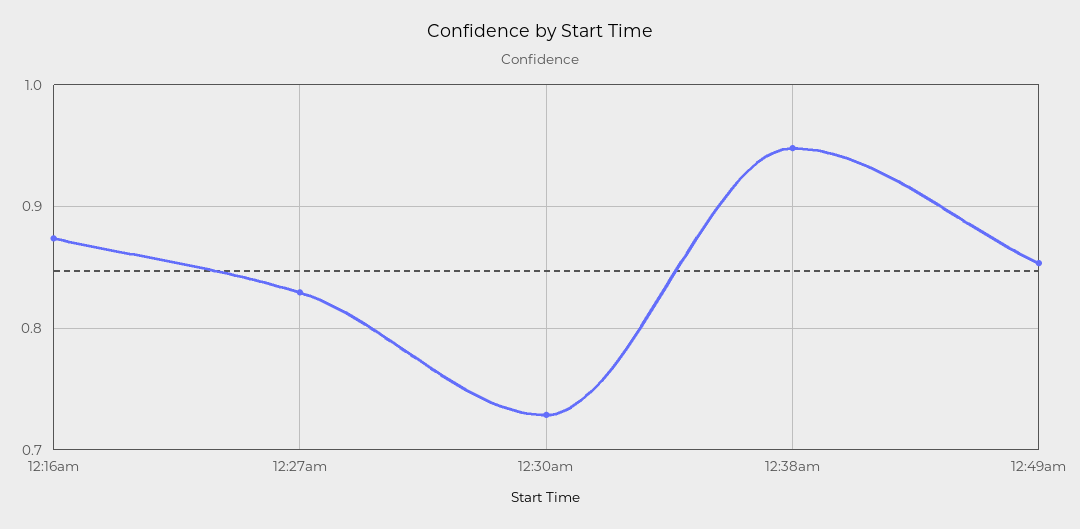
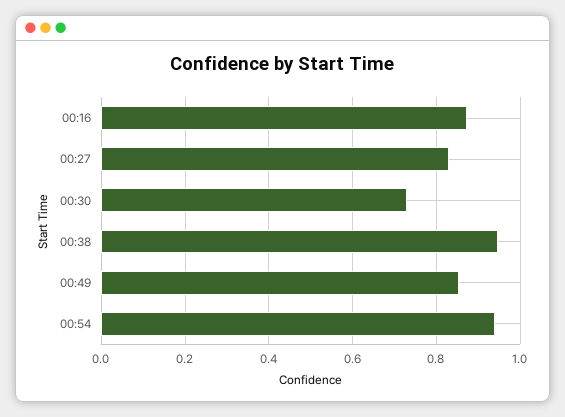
00:54: none -> 0.94

